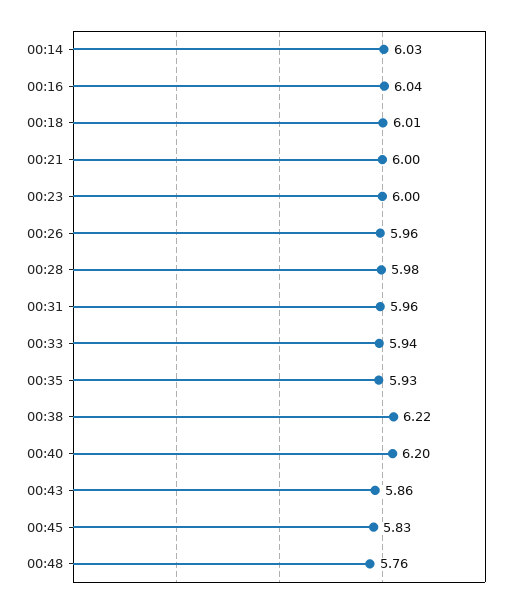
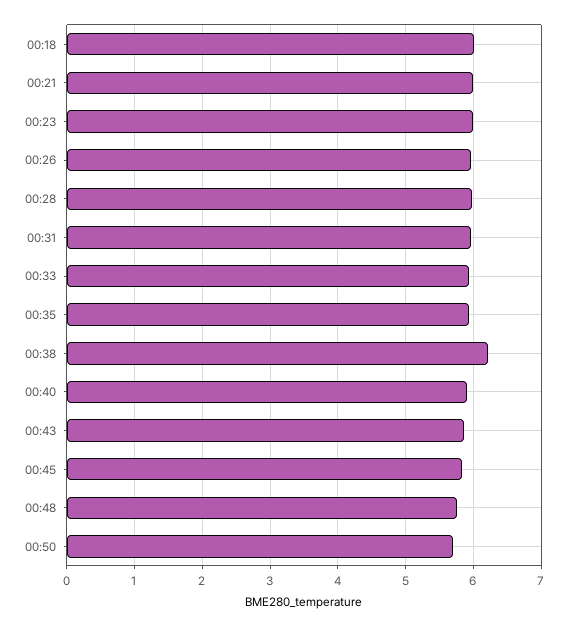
00:14: 6.03 -> none
00:16: 6.04 -> none
00:40: 6.2 -> 5.9
00:50: none -> 5.7

